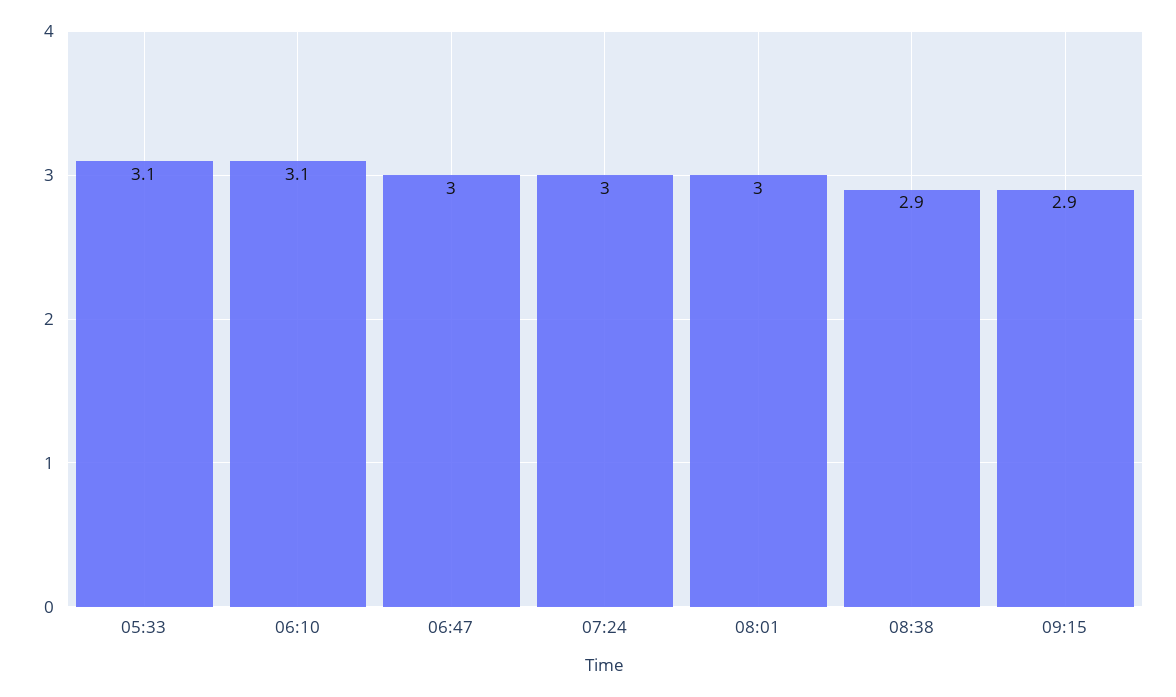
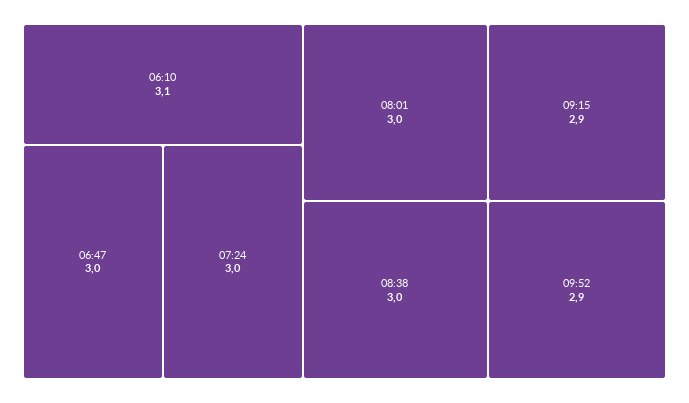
05:33: 3.1 -> none
08:38: 2.9 -> 3
09:52: none -> 2.9

